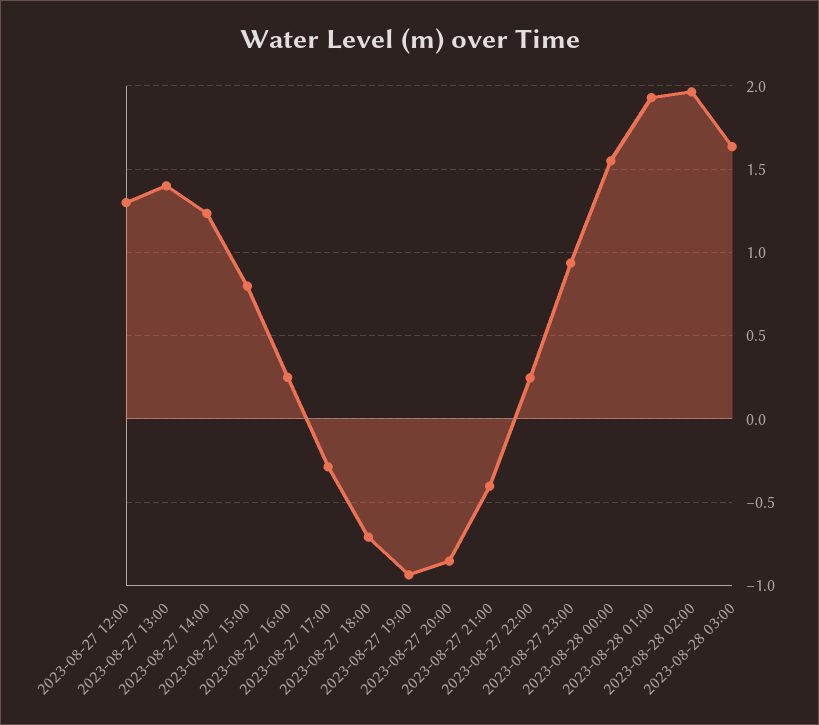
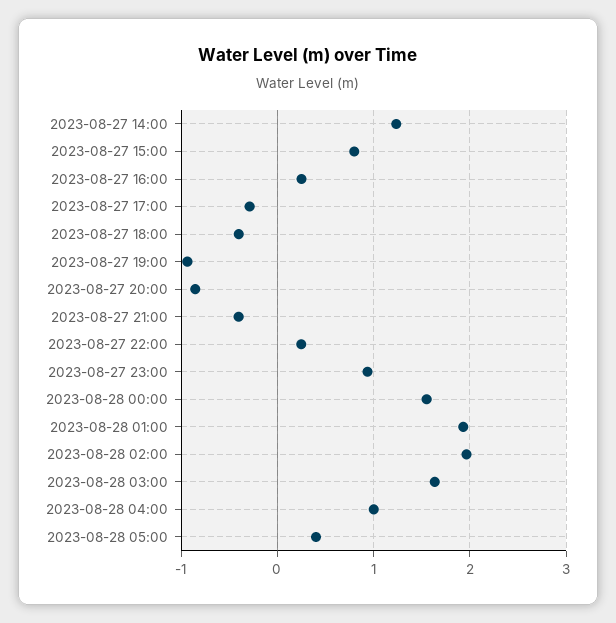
2023-08-27 12:00: 1.3 -> none
2023-08-27 13:00: 1.4 -> none
2023-08-27 18:00: -0.7 -> -0.4
2023-08-28 04:00: none -> 1
2023-08-28 05:00: none -> 0.4

